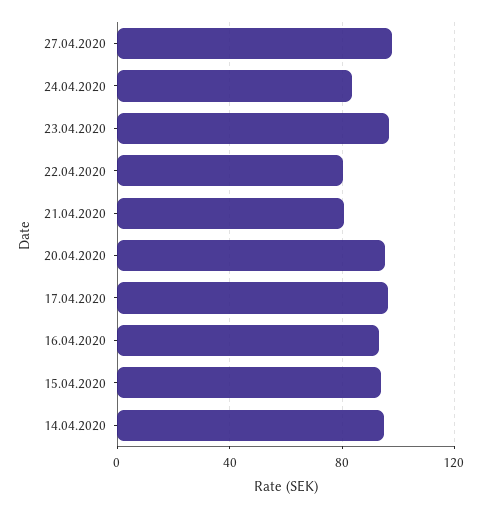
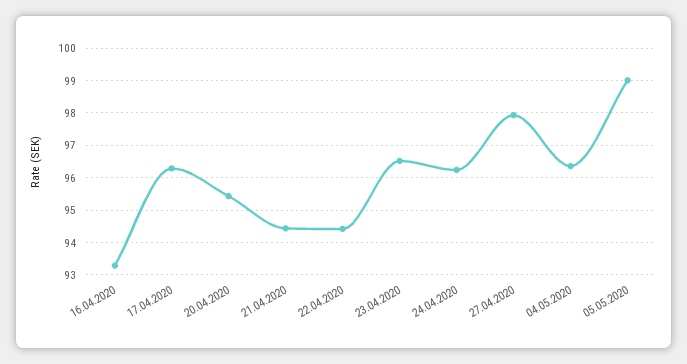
24.04.2020: 85 -> 96.2
22.04.2020: 80 -> 94.4
21.04.2020: 80 -> 94.4
15.04.2020: 95 -> none
14.04.2020: 95 -> none
04.05.2020: none -> 96.4
05.05.2020: none -> 99

